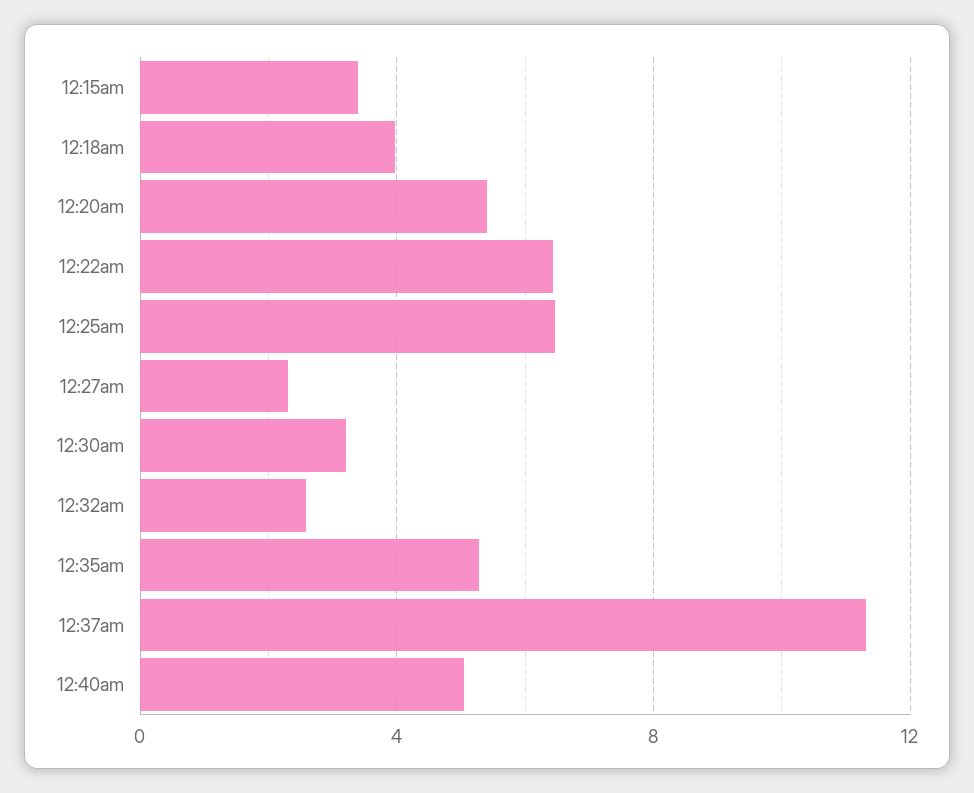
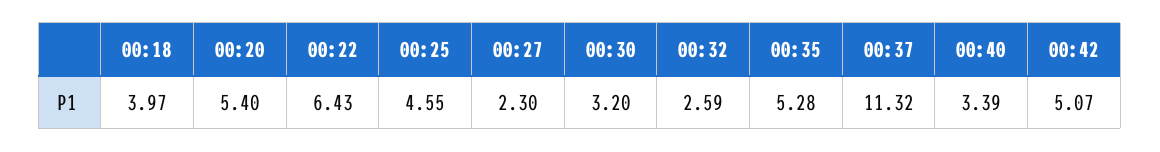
12:15am: 3.5 -> none
12:25am: 6.5 -> 4.55
12:40am: 5 -> 3.39
00:42: none -> 5.07

